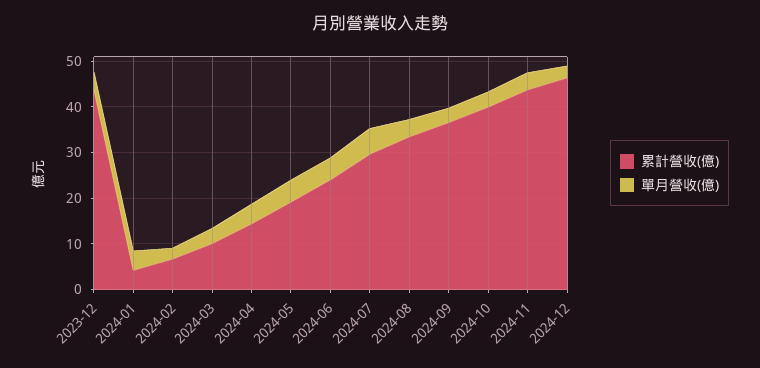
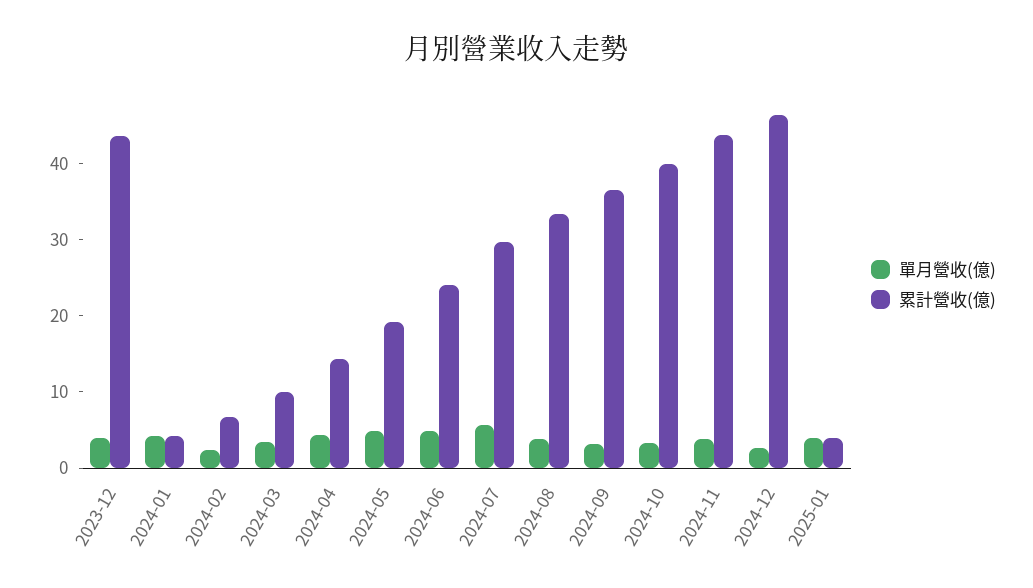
單月營收(億), 2025-01: none -> 4
累計營收(億), 2025-01: none -> 4

